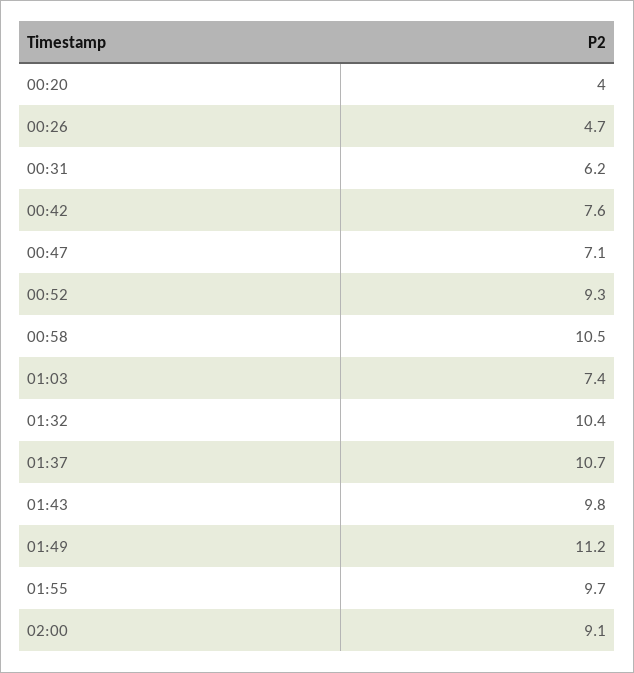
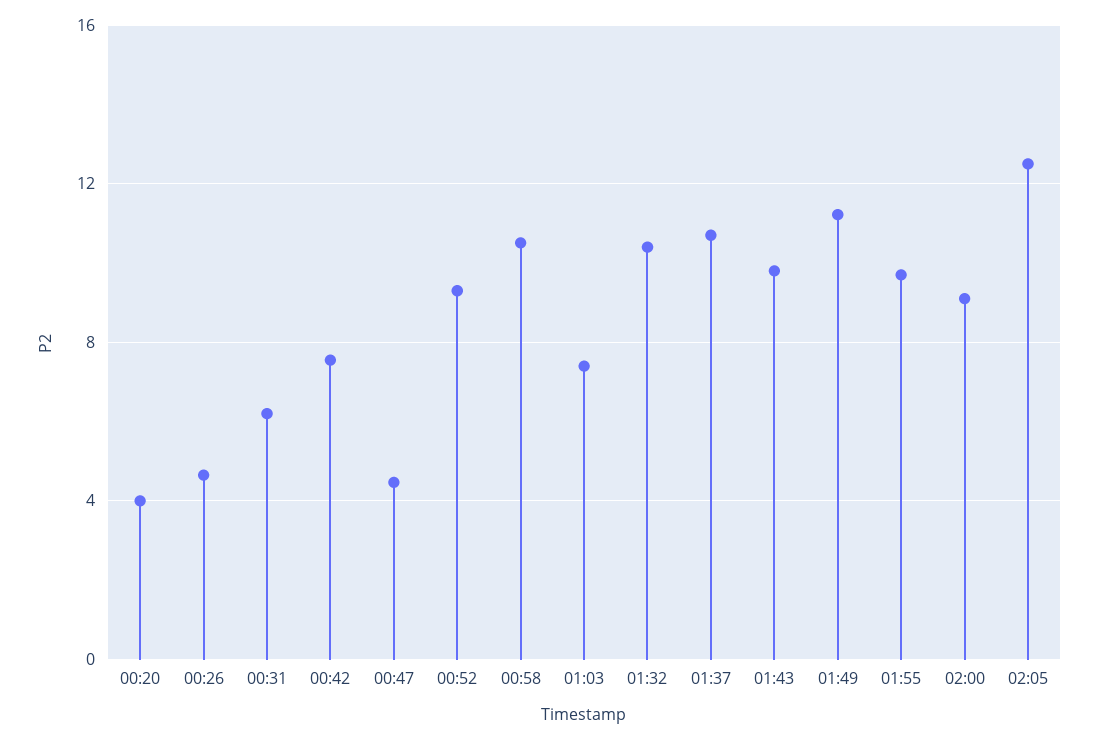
00:47: 7.1 -> 4.5
02:05: none -> 12.5

